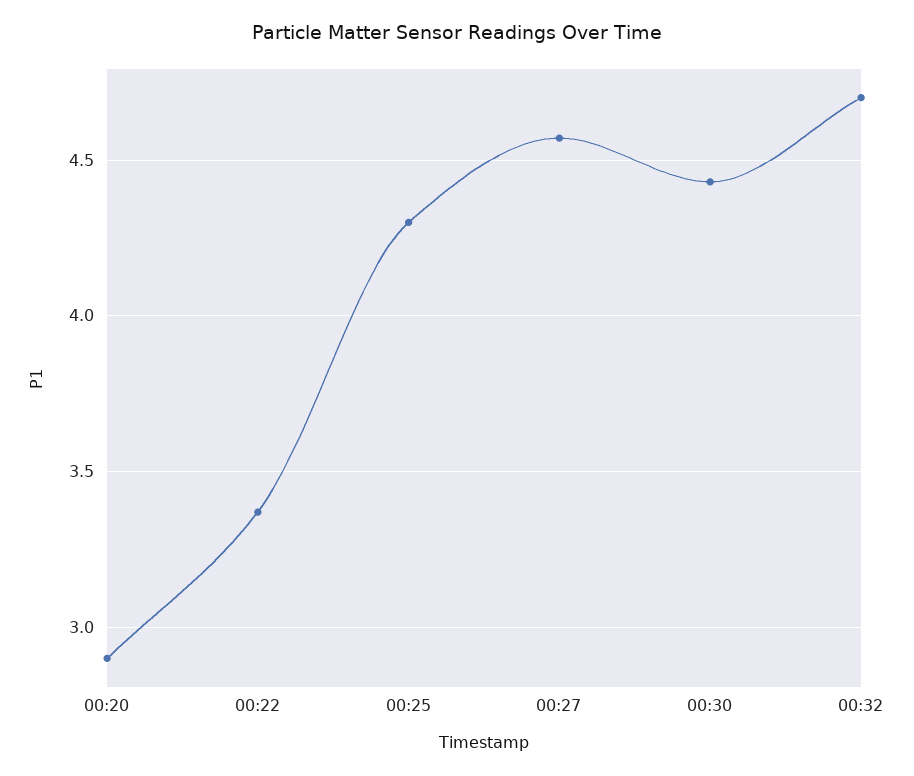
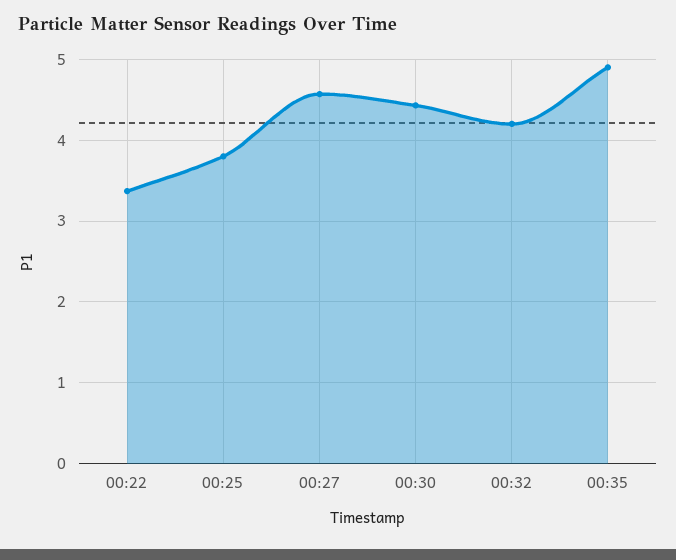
00:20: 2.9 -> none
00:25: 4.3 -> 3.8
00:32: 4.7 -> 4.2
00:35: none -> 4.9

